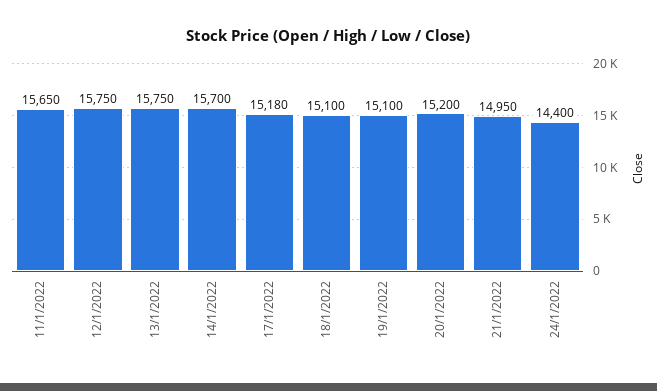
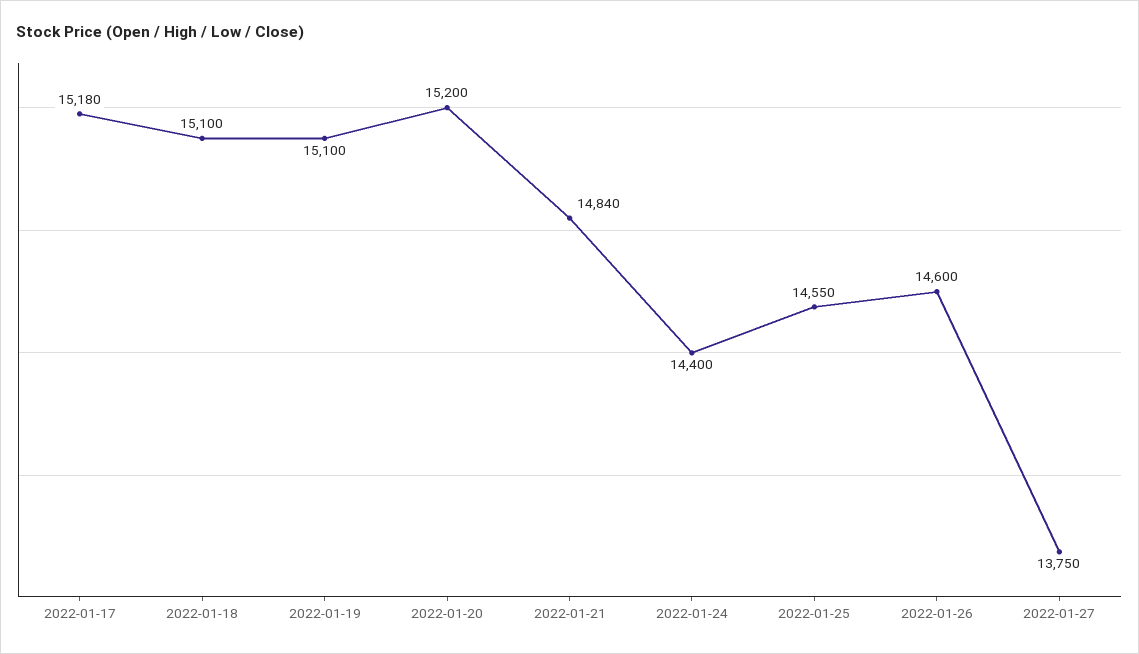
11/1/2022: 15650 -> none
12/1/2022: 15750 -> none
13/1/2022: 15750 -> none
14/1/2022: 15700 -> none
21/1/2022: 14950 -> 14840
2022-01-25: none -> 14550
2022-01-26: none -> 14600
2022-01-27: none -> 13750

